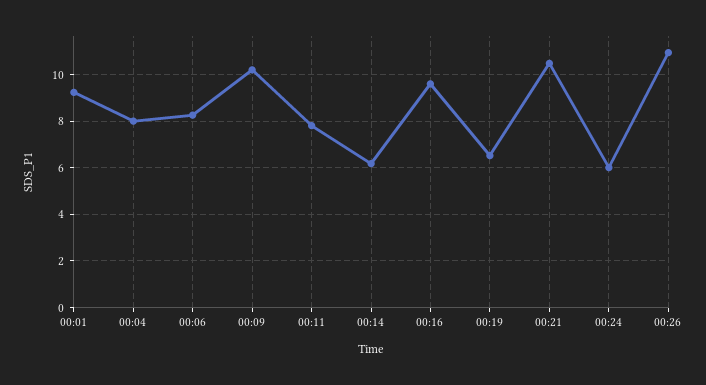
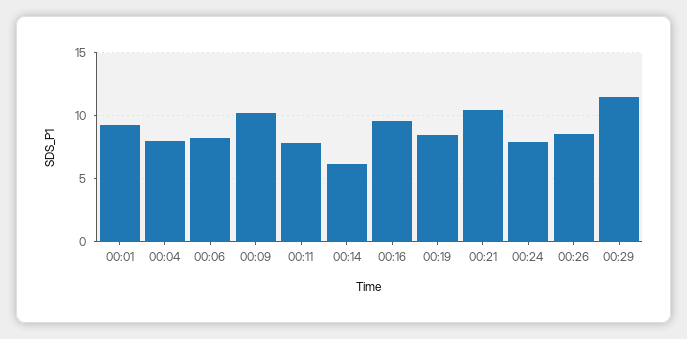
00:19: 6.5 -> 8.5
00:24: 6 -> 8
00:26: 11 -> 8.5
00:29: none -> 11.5

